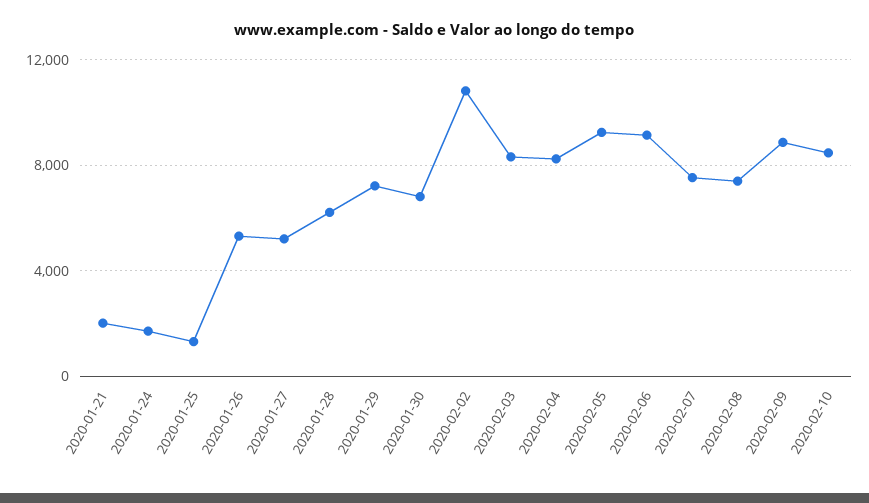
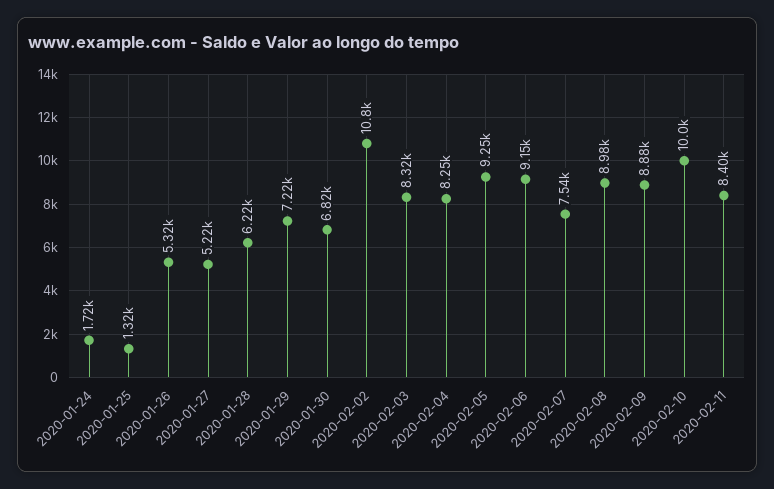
2020-01-21: 2000 -> none
2020-02-08: 7500 -> 8980
2020-02-10: 8500 -> 10000
2020-02-11: none -> 8400

